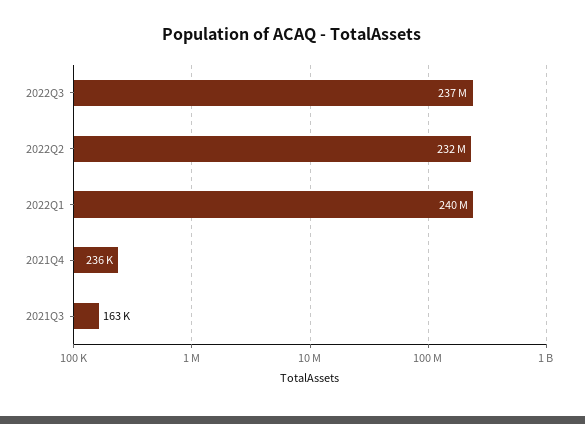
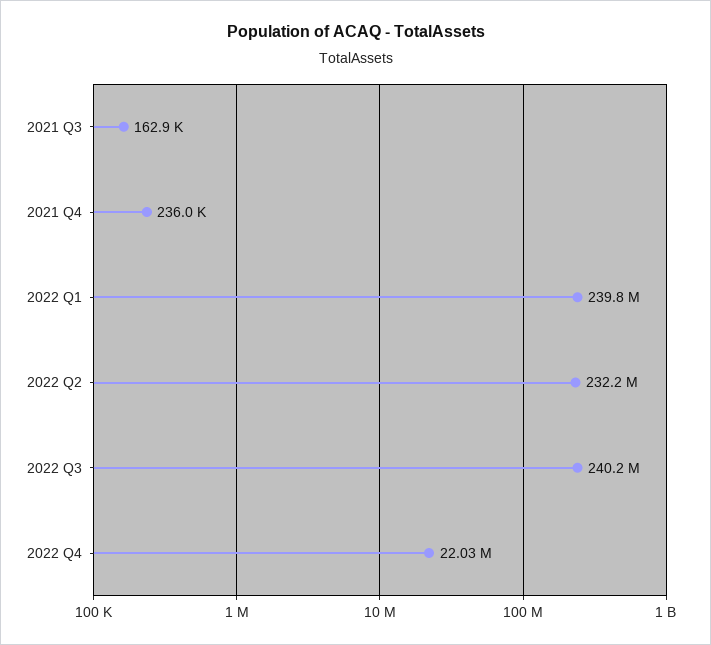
2022Q3: 237000000 -> 240200000
2022 Q4: none -> 22030000

